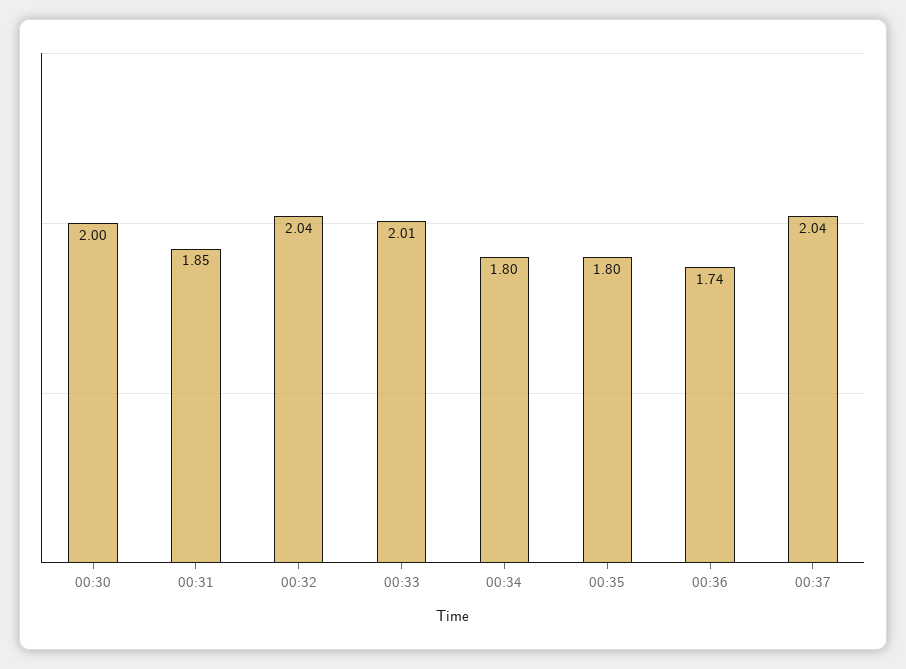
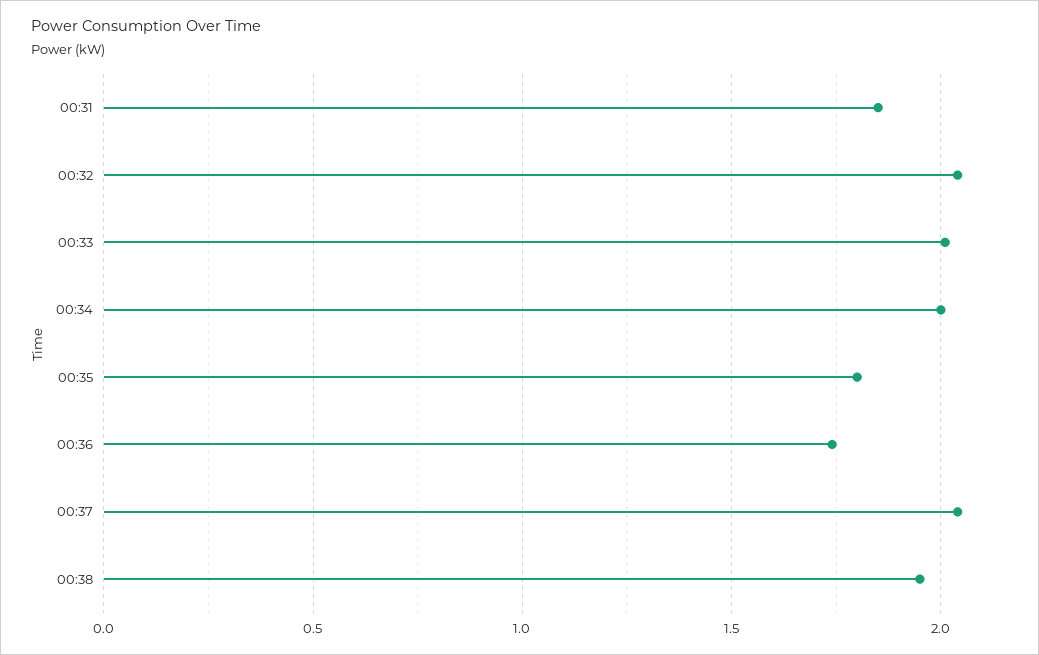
00:30: 2 -> none
00:34: 1.8 -> 2
00:38: none -> 1.95

